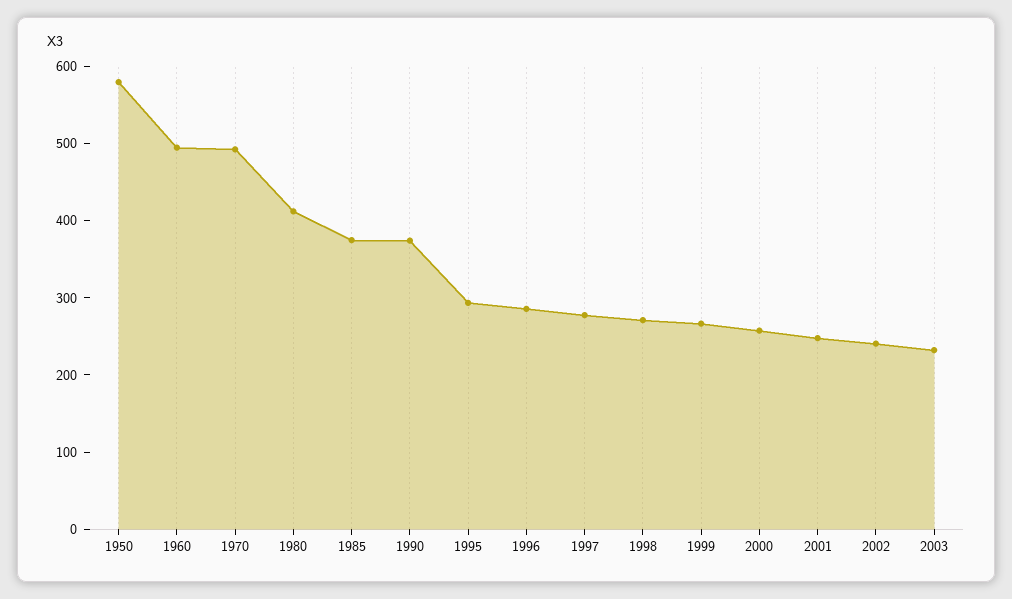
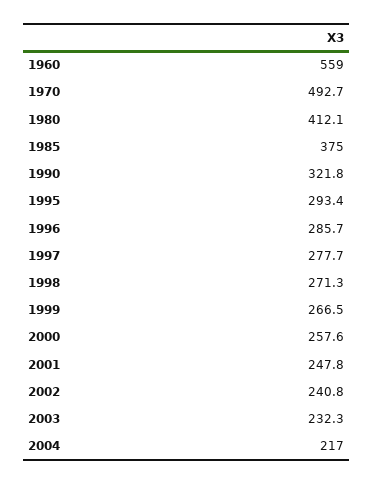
1950: 580 -> none
1960: 500 -> 559
1990: 380 -> 321.8
2004: none -> 217

